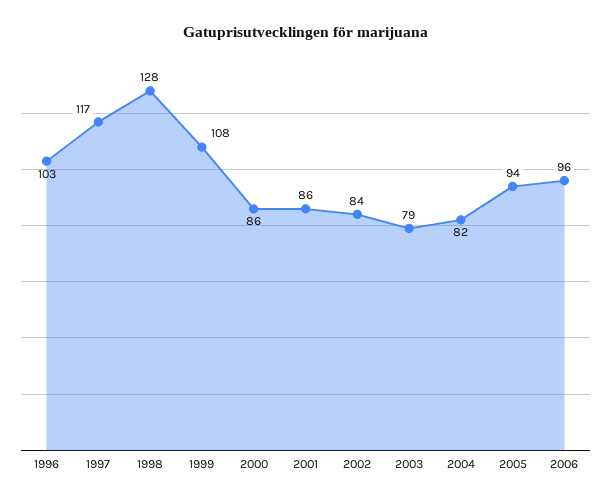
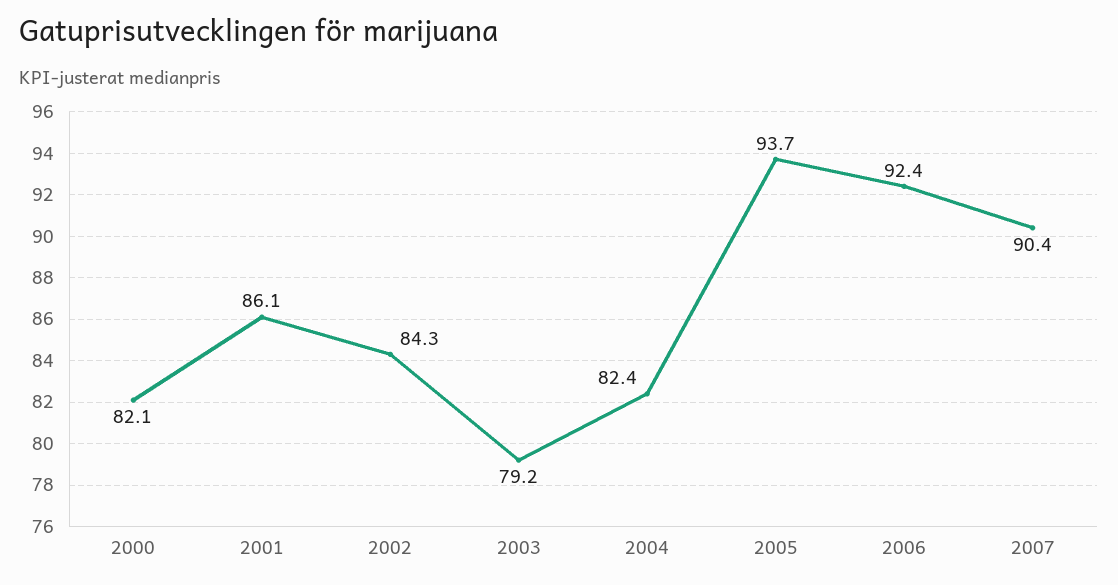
1996: 103 -> none
1997: 117 -> none
1998: 128 -> none
1999: 108 -> none
2000: 86 -> 82.1
2006: 96 -> 92.4
2007: none -> 90.4

